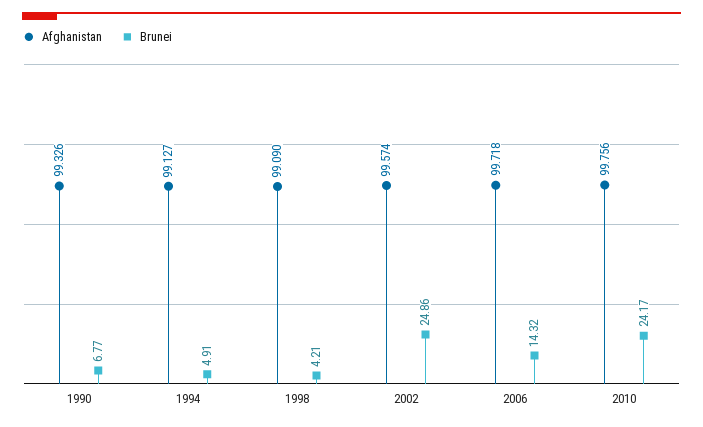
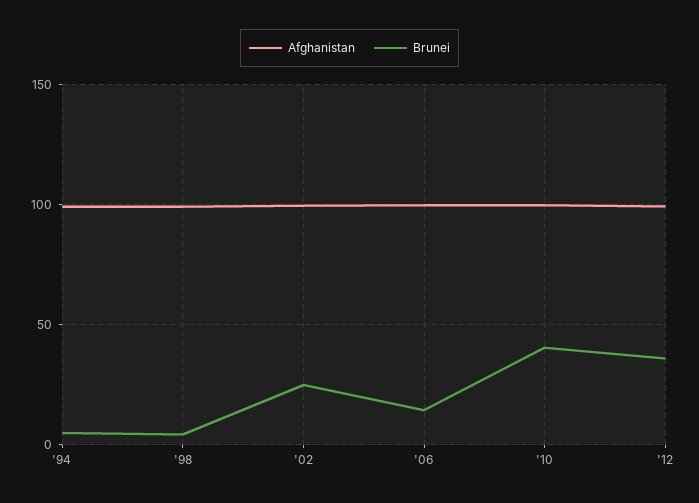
Afghanistan, 1990: 99.326 -> none
Brunei, 1990: 6.77 -> none
Brunei, 2010: 24.17 -> 40
Afghanistan, '12: none -> 100
Brunei, '12: none -> 35

